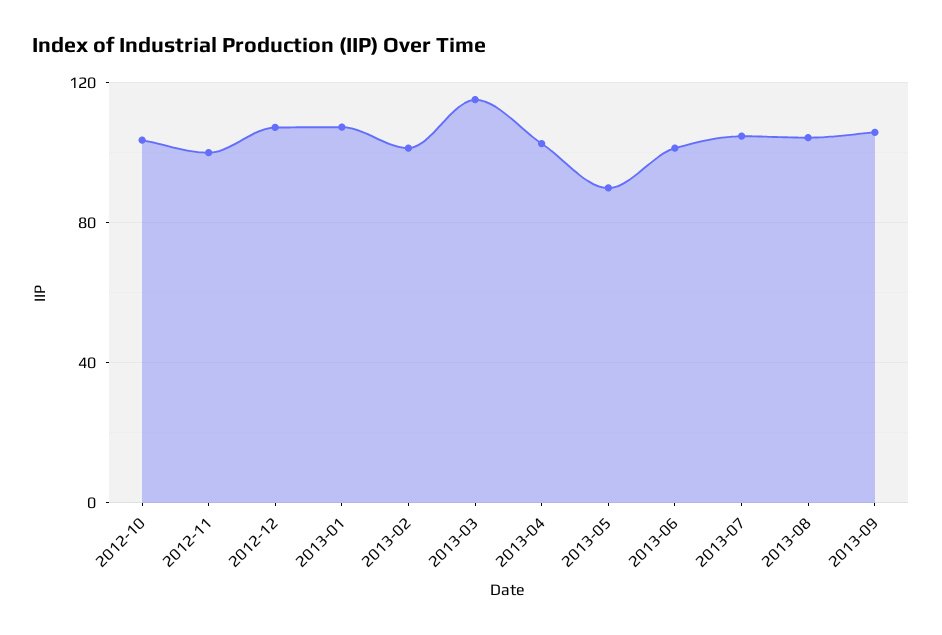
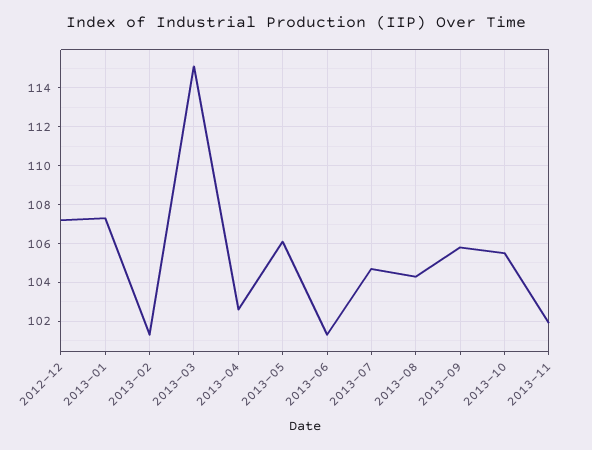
2012-10: 105 -> none
2012-11: 100 -> none
2013-05: 90 -> 106
2013-10: none -> 105.5
2013-11: none -> 102

